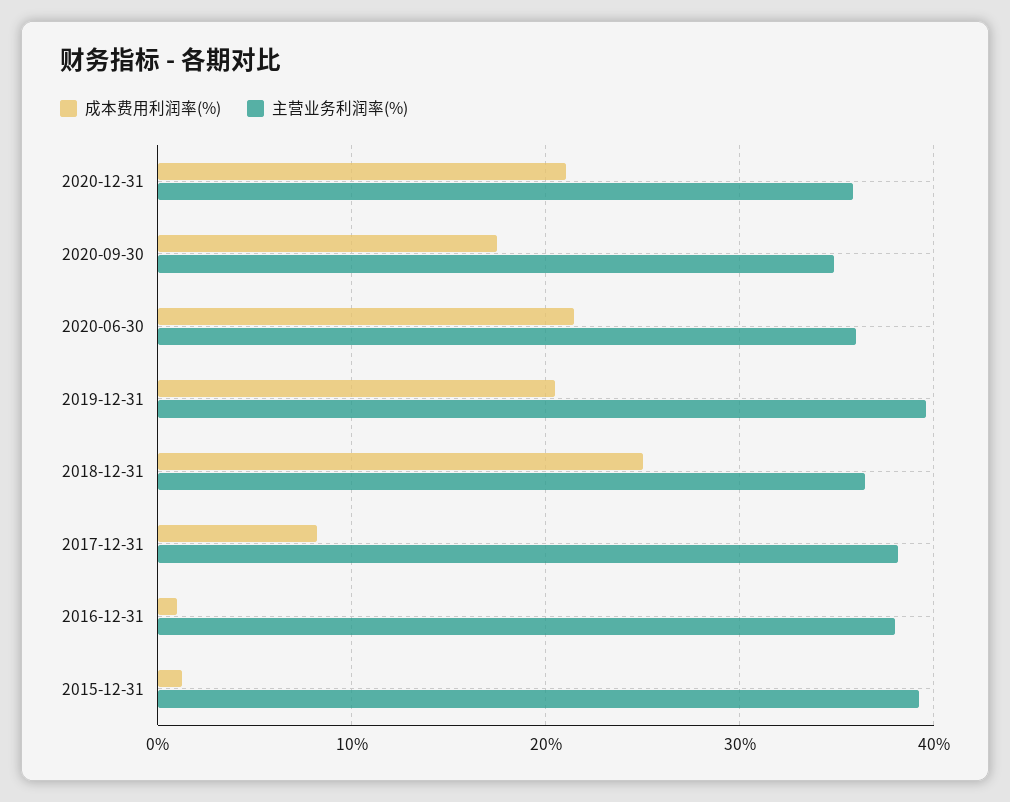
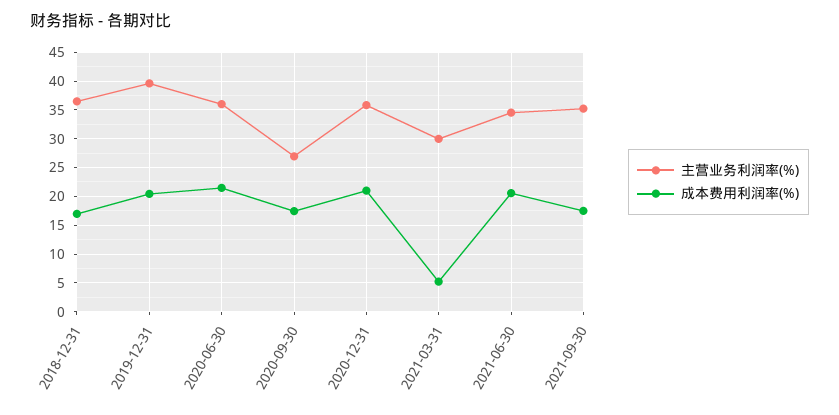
主营业务利润率(%), 2020-09-30: 35 -> 27.5
成本费用利润率(%), 2018-12-31: 25 -> 17.5
成本费用利润率(%), 2017-12-31: 8 -> none
主营业务利润率(%), 2017-12-31: 38 -> none
成本费用利润率(%), 2016-12-31: 1 -> none
主营业务利润率(%), 2016-12-31: 38 -> none
成本费用利润率(%), 2015-12-31: 1 -> none
主营业务利润率(%), 2015-12-31: 39 -> none
主营业务利润率(%), 2021-03-31: none -> 30
成本费用利润率(%), 2021-03-31: none -> 5
主营业务利润率(%), 2021-06-30: none -> 35
成本费用利润率(%), 2021-06-30: none -> 20
主营业务利润率(%), 2021-09-30: none -> 35
成本费用利润率(%), 2021-09-30: none -> 17.5

